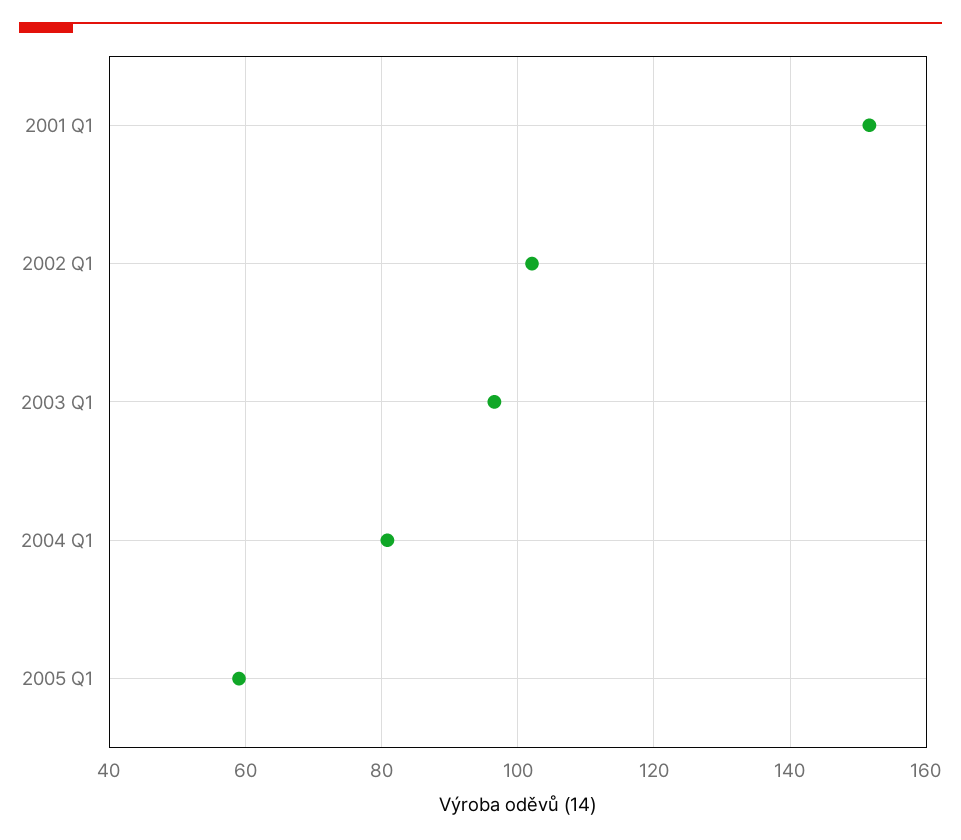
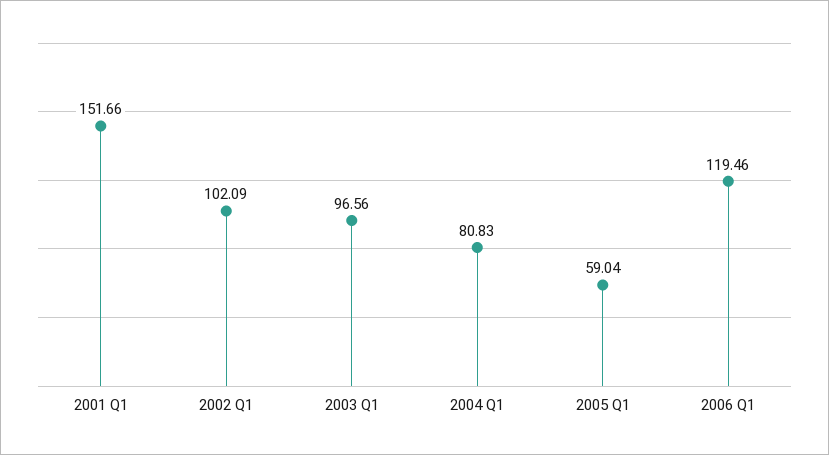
2006 Q1: none -> 119.46

